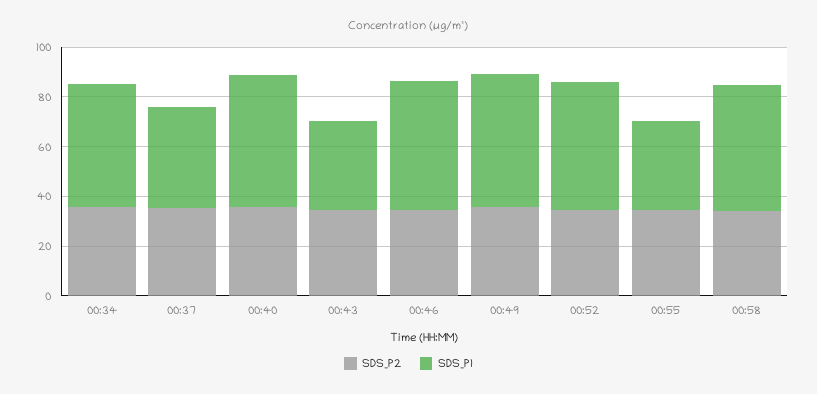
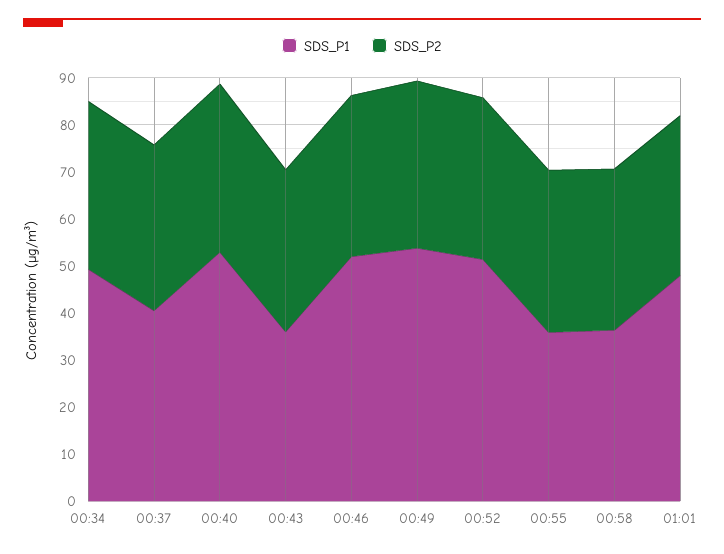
SDS_P1, 00:58: 50 -> 36
SDS_P1, 01:01: none -> 48
SDS_P2, 01:01: none -> 34

